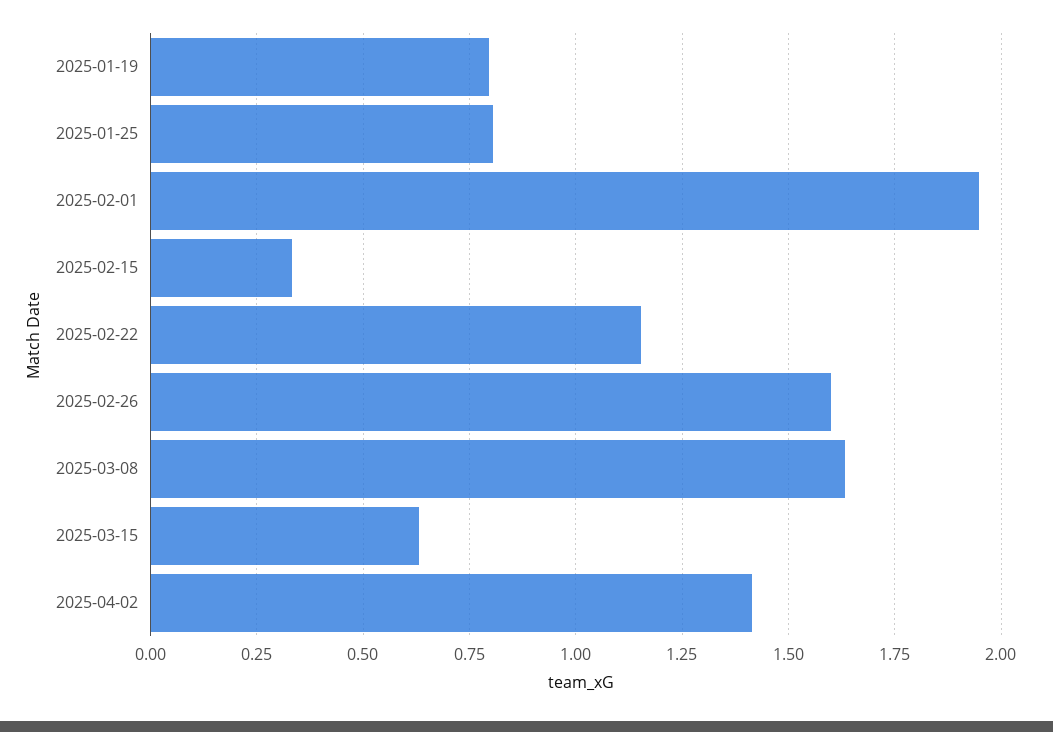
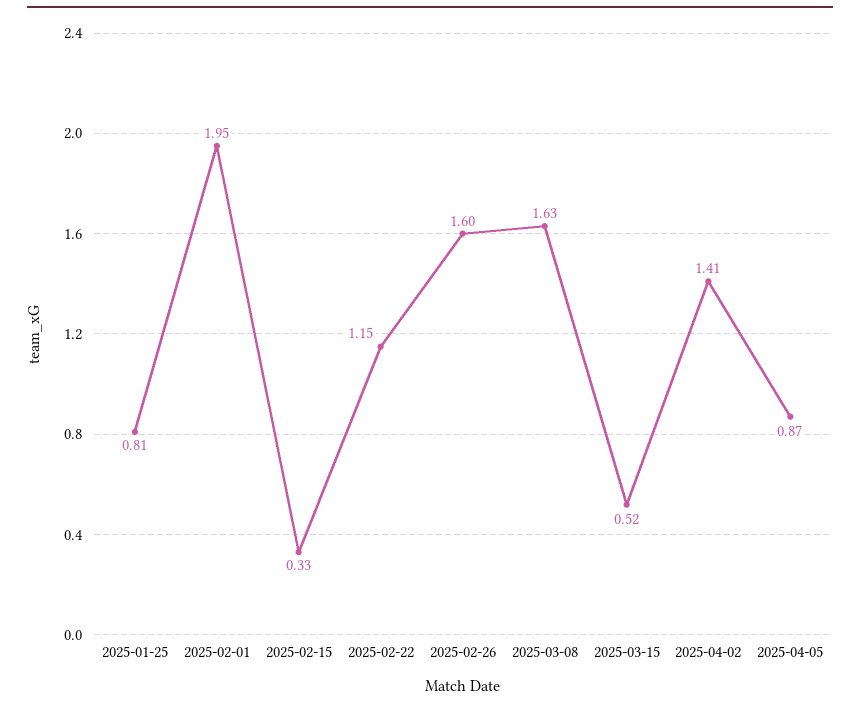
2025-01-19: 0.8 -> none
2025-03-15: 0.625 -> 0.52
2025-04-05: none -> 0.87

